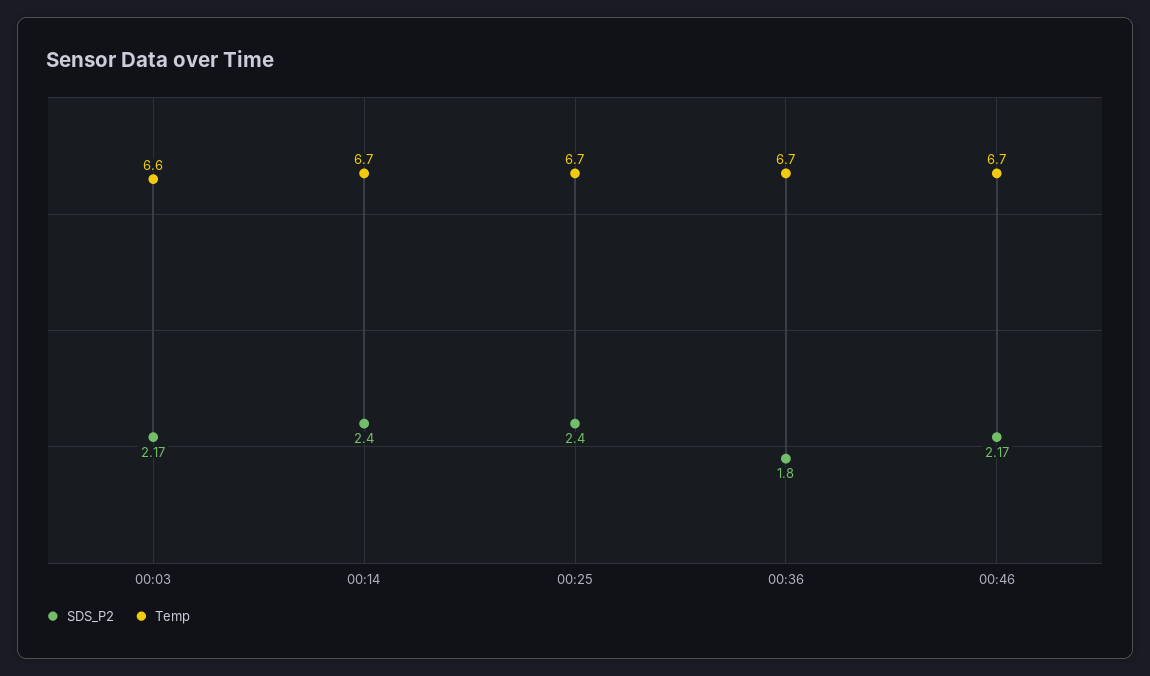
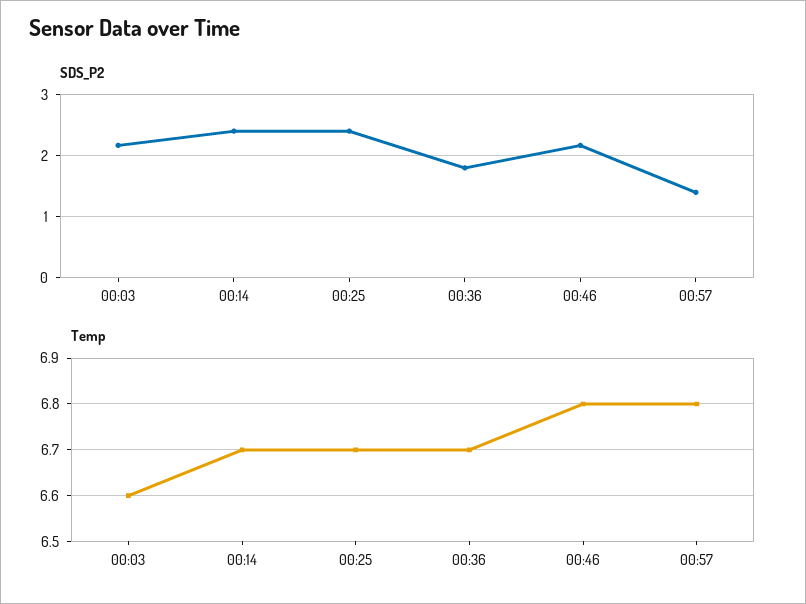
Temp, 00:46: 6.7 -> 6.8
SDS_P2, 00:57: none -> 1.4
Temp, 00:57: none -> 6.8

